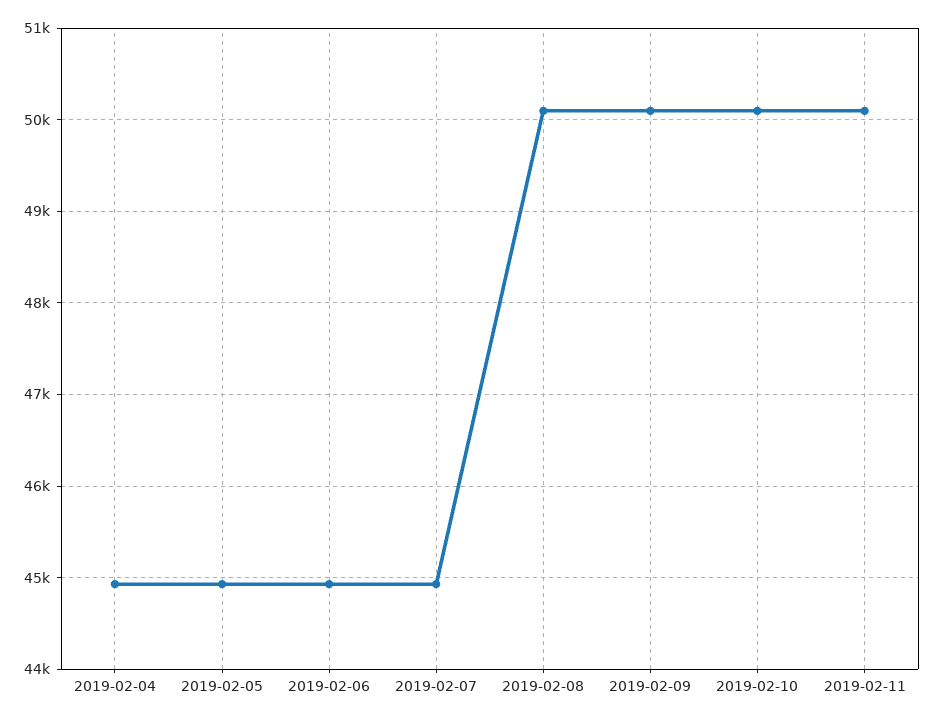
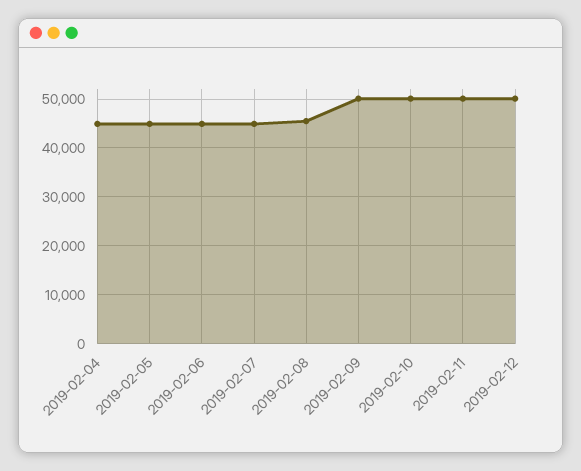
2019-02-08: 50100 -> 46000
2019-02-12: none -> 50000

